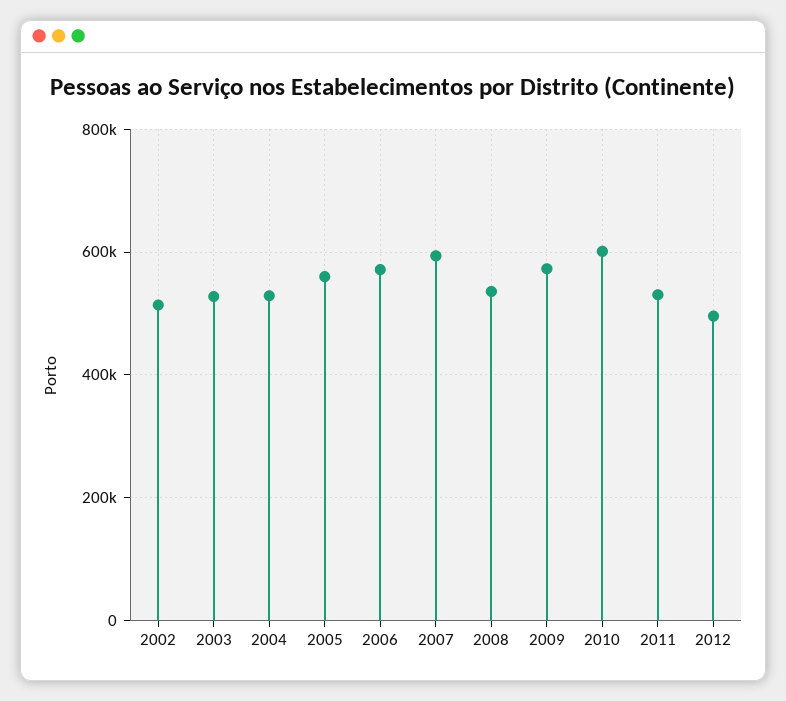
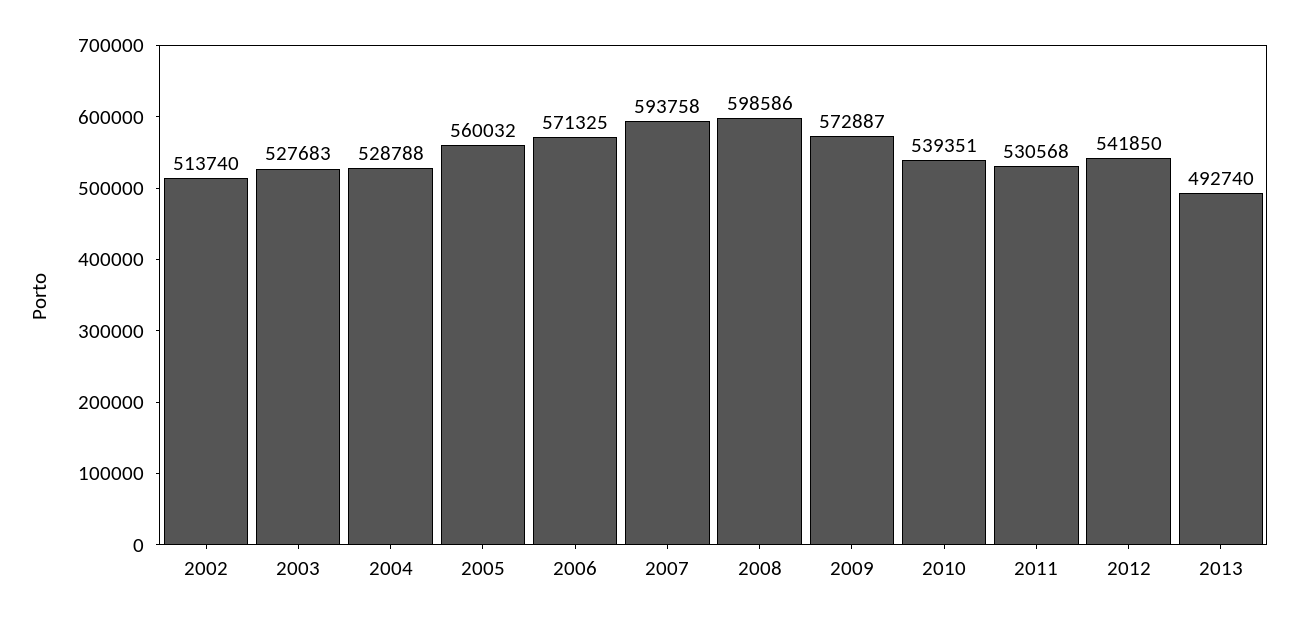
2008: 540000 -> 598586
2010: 600000 -> 539351
2012: 500000 -> 541850
2013: none -> 492740

